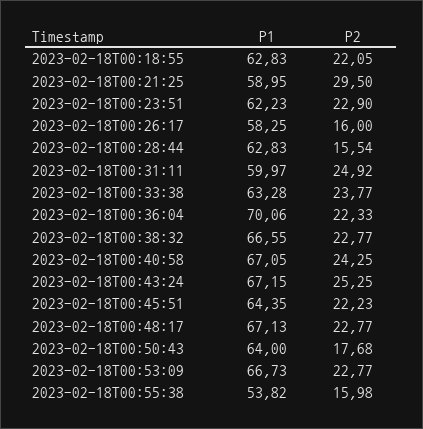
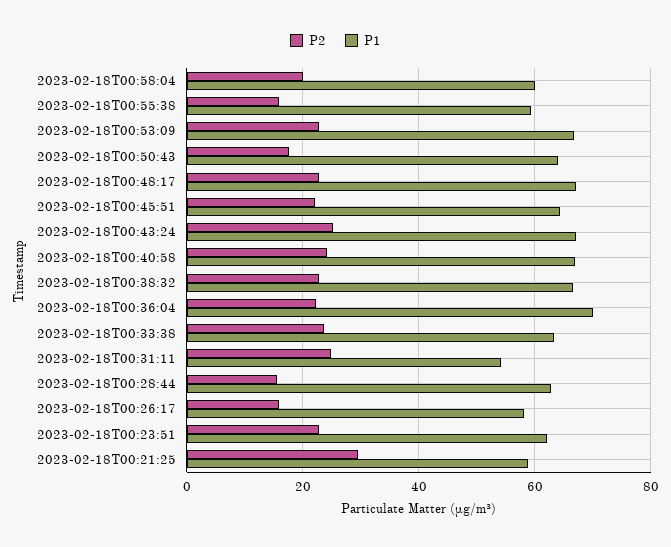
P1, 2023-02-18T00:18:55: 62.83 -> none
P2, 2023-02-18T00:18:55: 22.05 -> none
P1, 2023-02-18T00:31:11: 59.97 -> 54
P1, 2023-02-18T00:55:38: 53.82 -> 60
P2, 2023-02-18T00:58:04: none -> 20
P1, 2023-02-18T00:58:04: none -> 60

